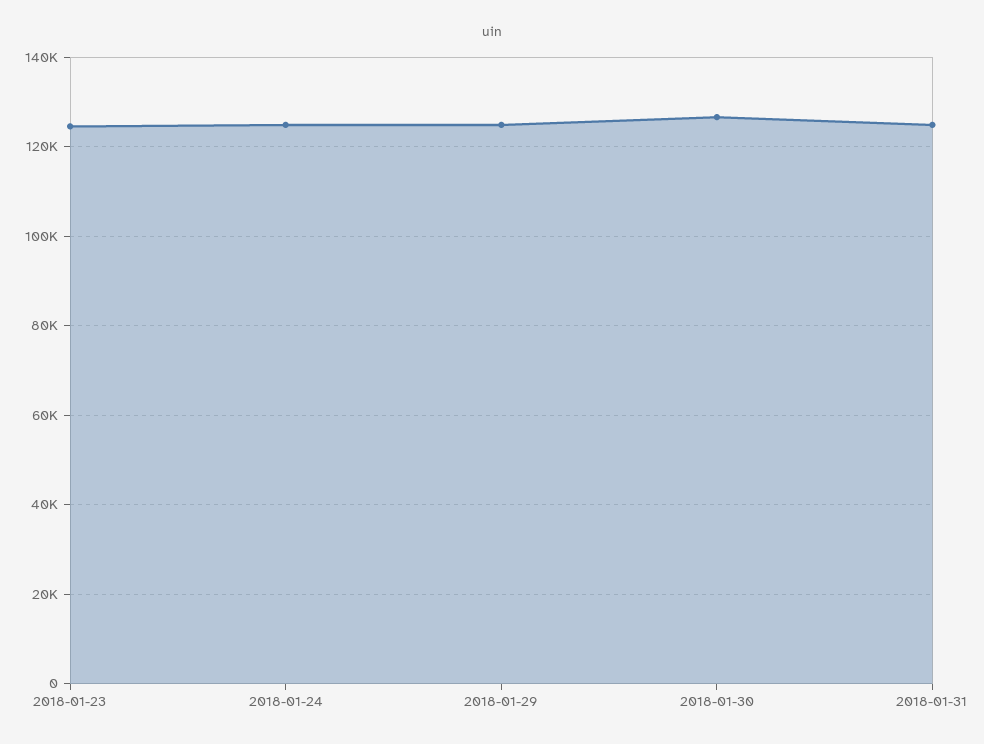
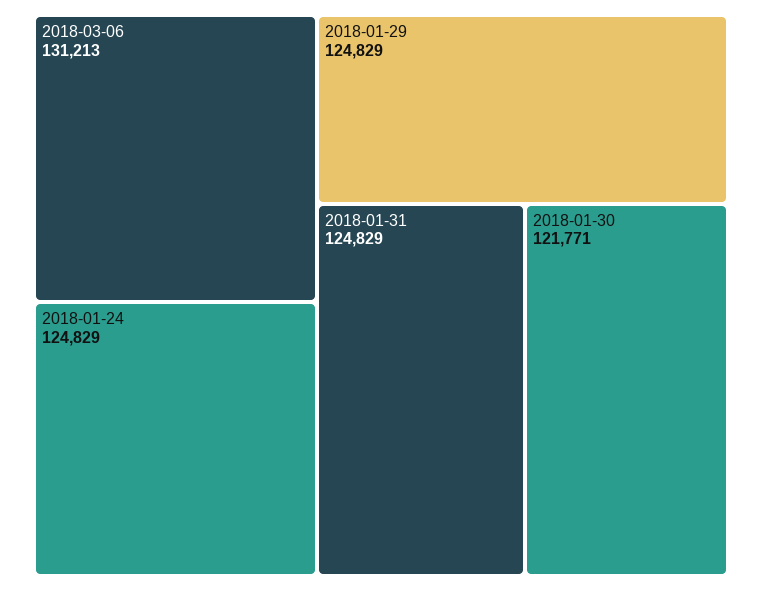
2018-01-23: 124000 -> none
2018-01-30: 126000 -> 121771
2018-03-06: none -> 131213

